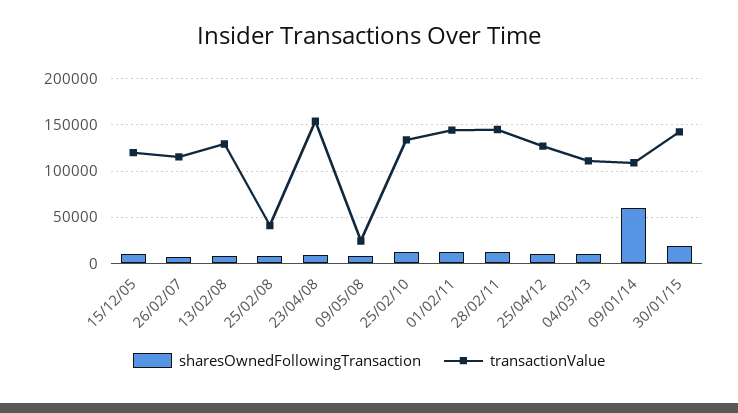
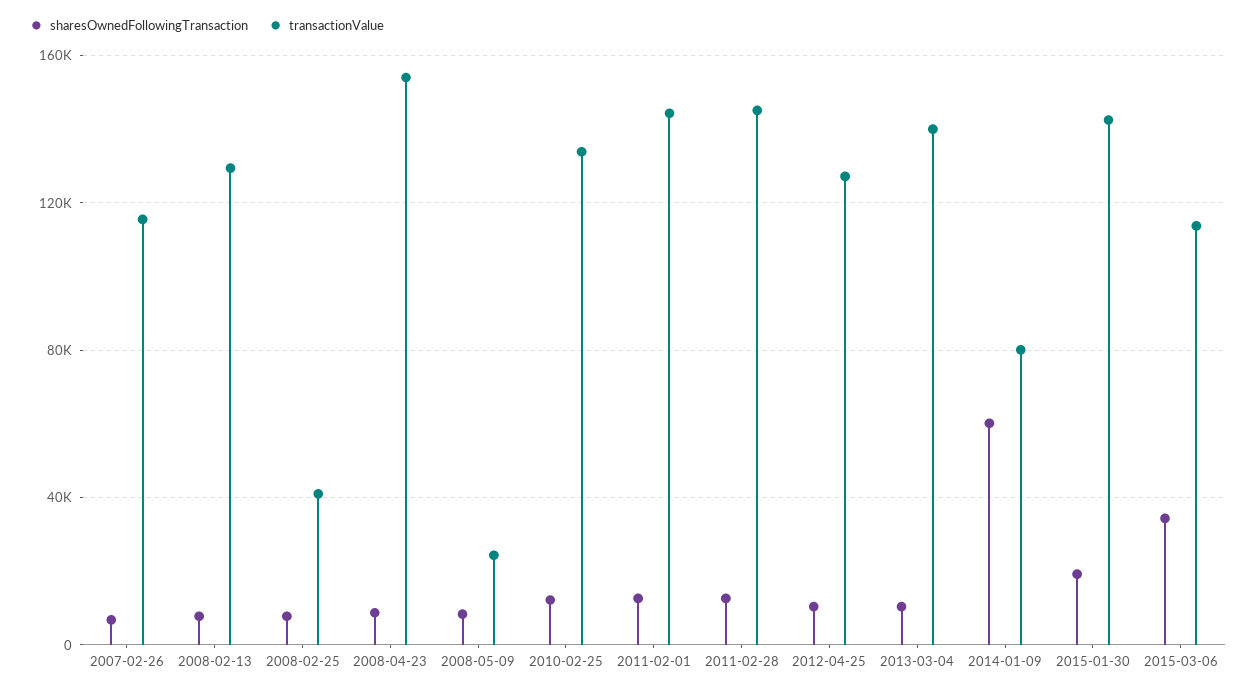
sharesOwnedFollowingTransaction, 15/12/05: 10000 -> none
transactionValue, 15/12/05: 120000 -> none
transactionValue, 04/03/13: 110000 -> 140000
transactionValue, 09/01/14: 110000 -> 80000
sharesOwnedFollowingTransaction, 2015-03-06: none -> 35000
transactionValue, 2015-03-06: none -> 115000

